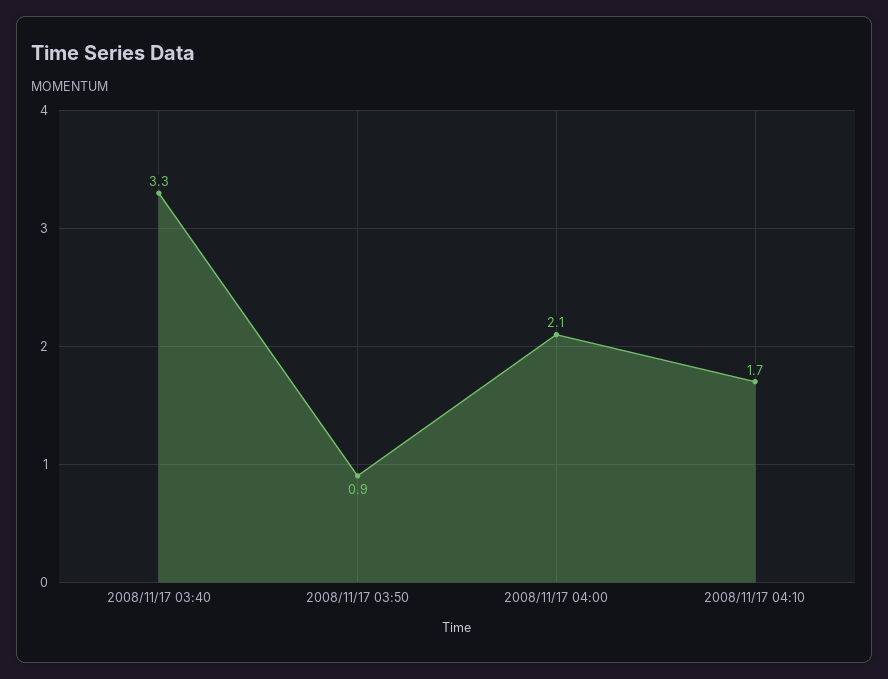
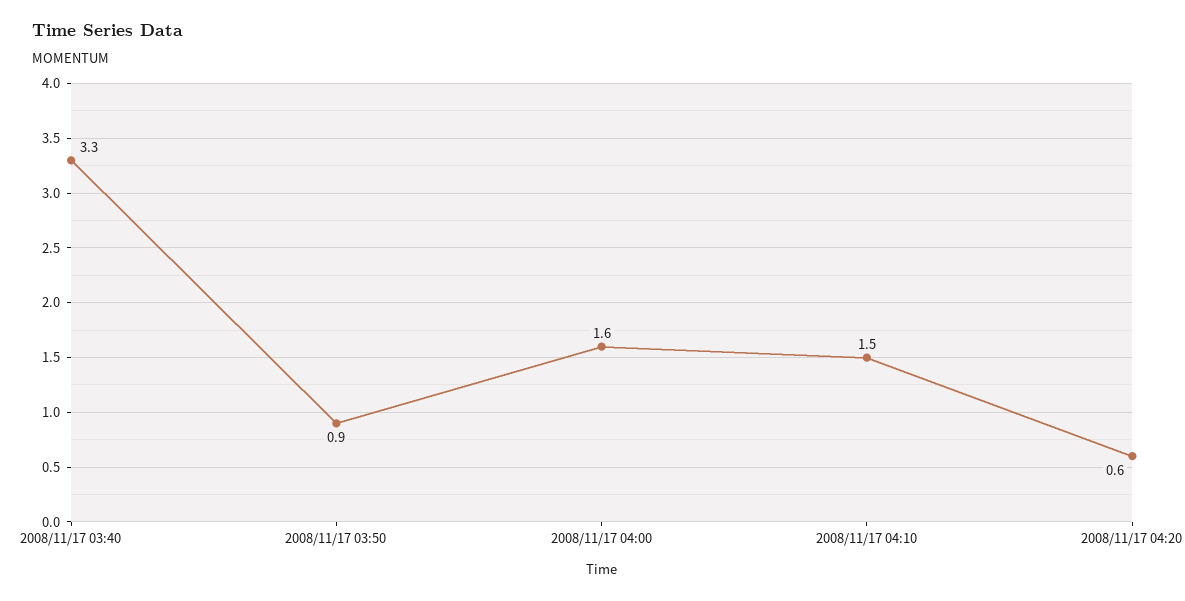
2008/11/17 04:00: 2.1 -> 1.6
2008/11/17 04:10: 1.7 -> 1.5
2008/11/17 04:20: none -> 0.6

